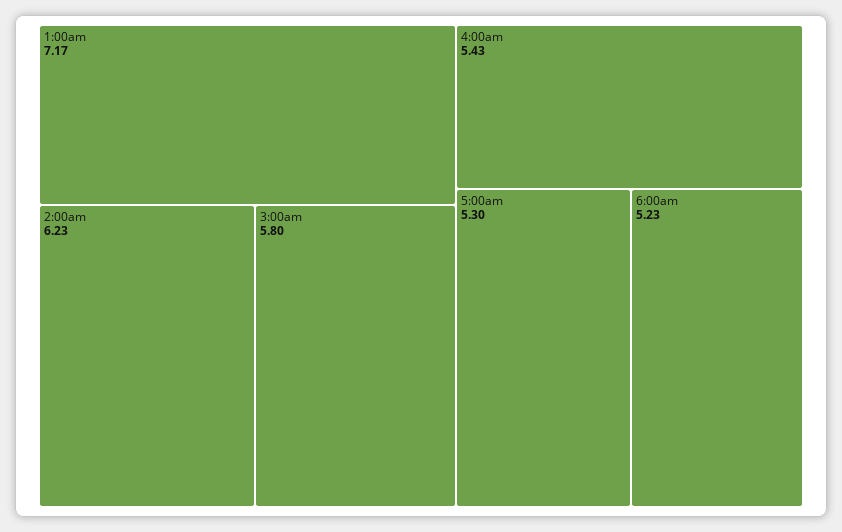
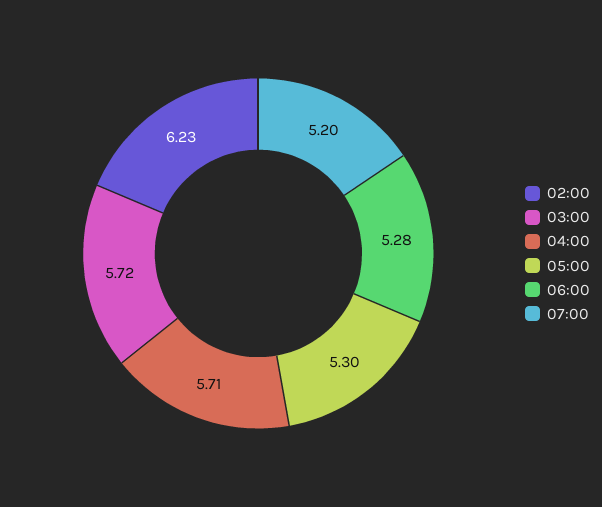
1:00am: 7.17 -> none
3:00am: 5.8 -> 5.72
4:00am: 5.43 -> 5.71
6:00am: 5.23 -> 5.28
07:00: none -> 5.2

